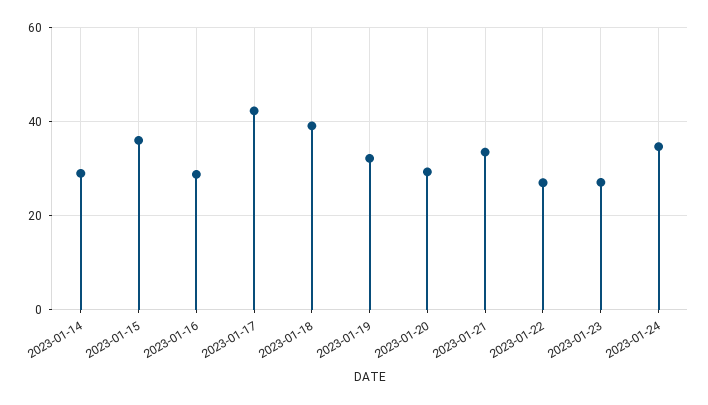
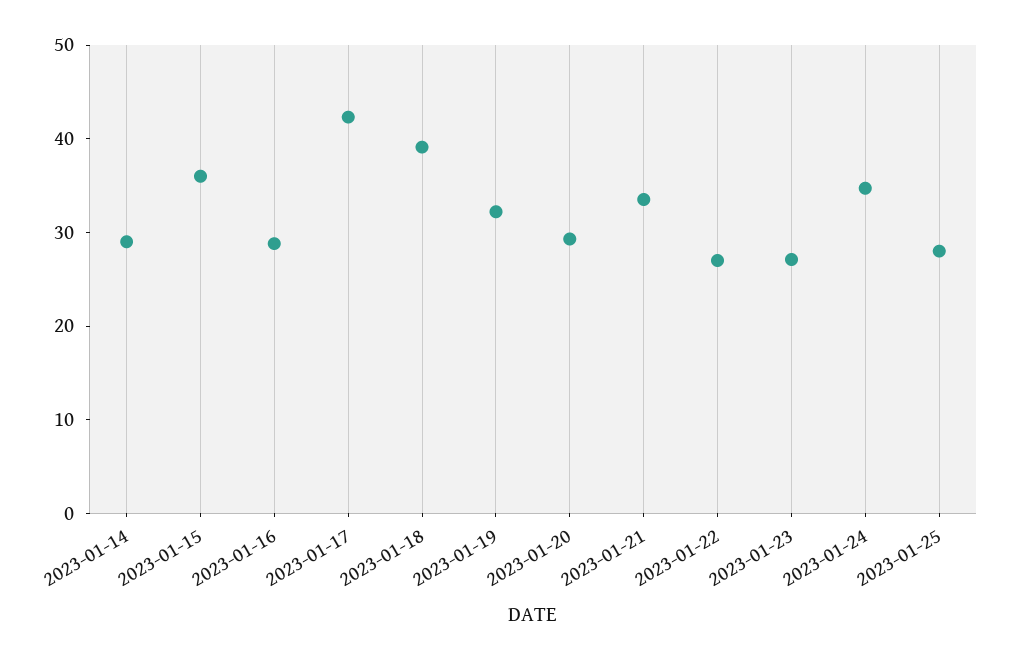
2023-01-25: none -> 28

